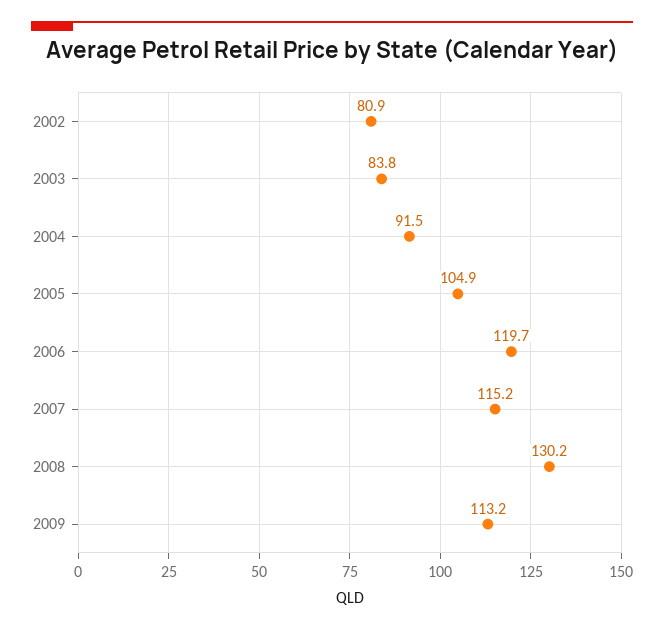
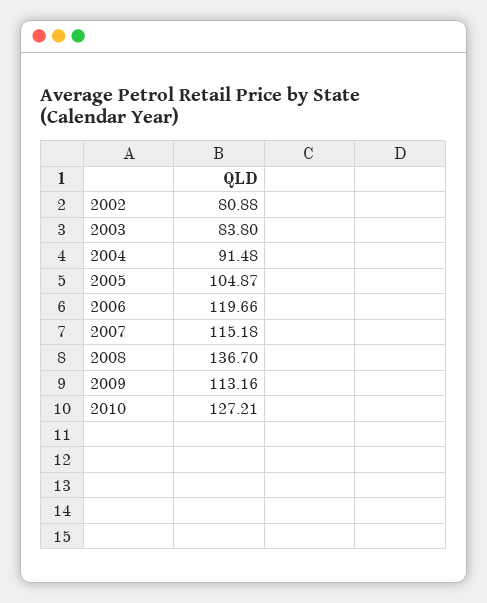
2008: 130.2 -> 136.7
2010: none -> 127.21

